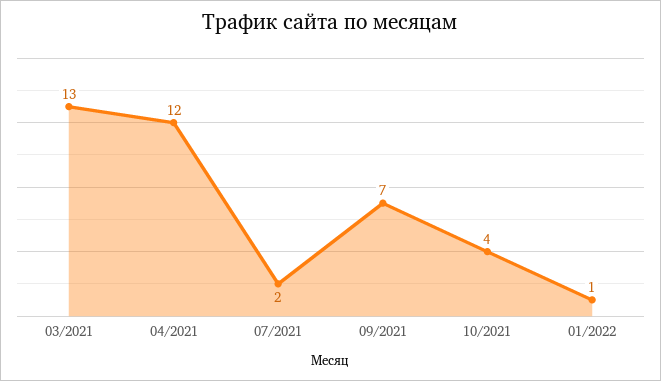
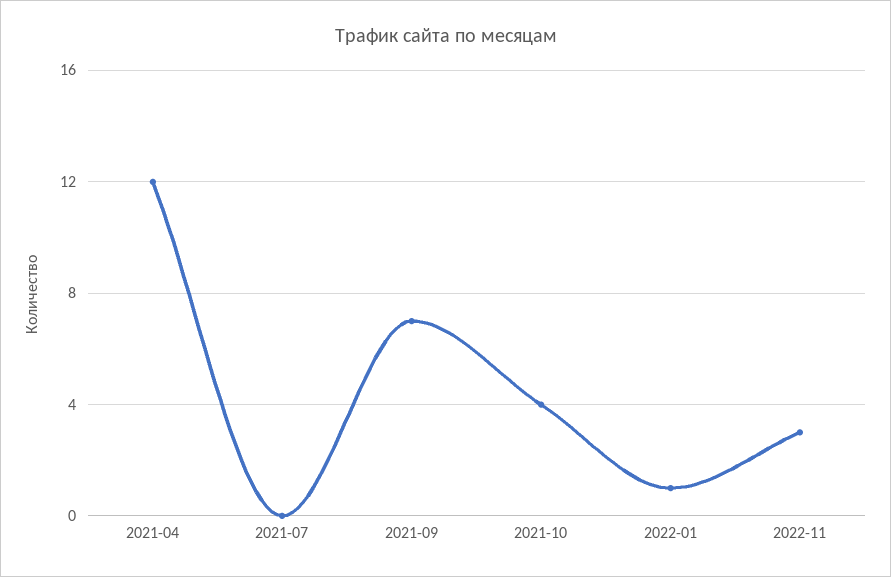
03/2021: 13 -> none
07/2021: 2 -> 0
2022-11: none -> 3

